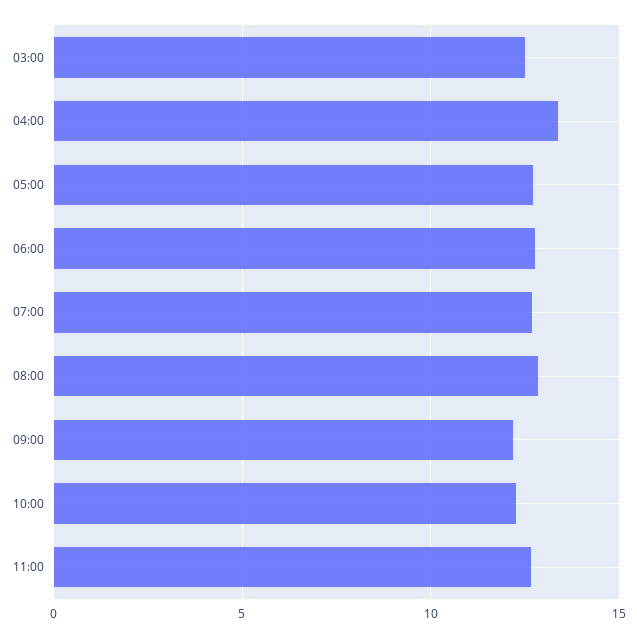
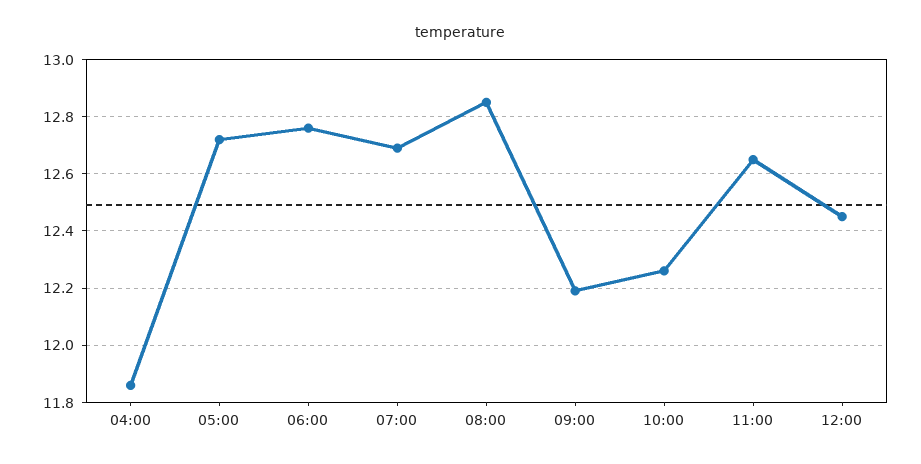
03:00: 12.5 -> none
04:00: 13.5 -> 11.85
12:00: none -> 12.45

